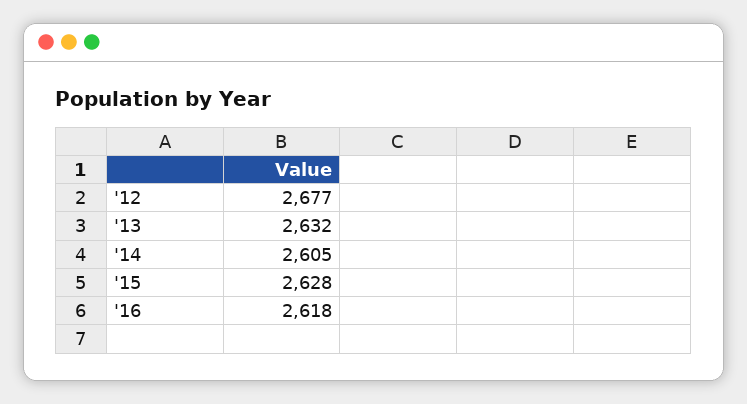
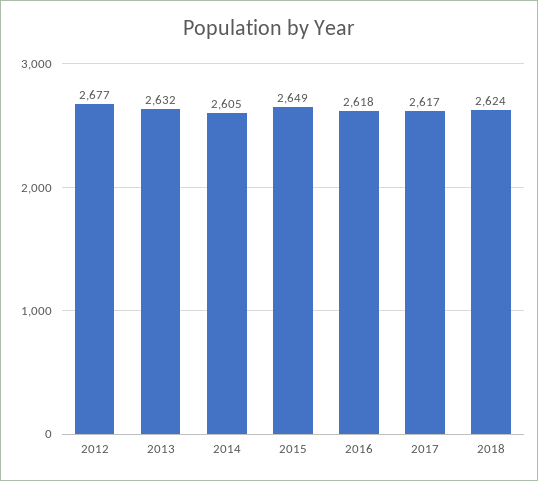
'15: 2628 -> 2649
2017: none -> 2617
2018: none -> 2624

